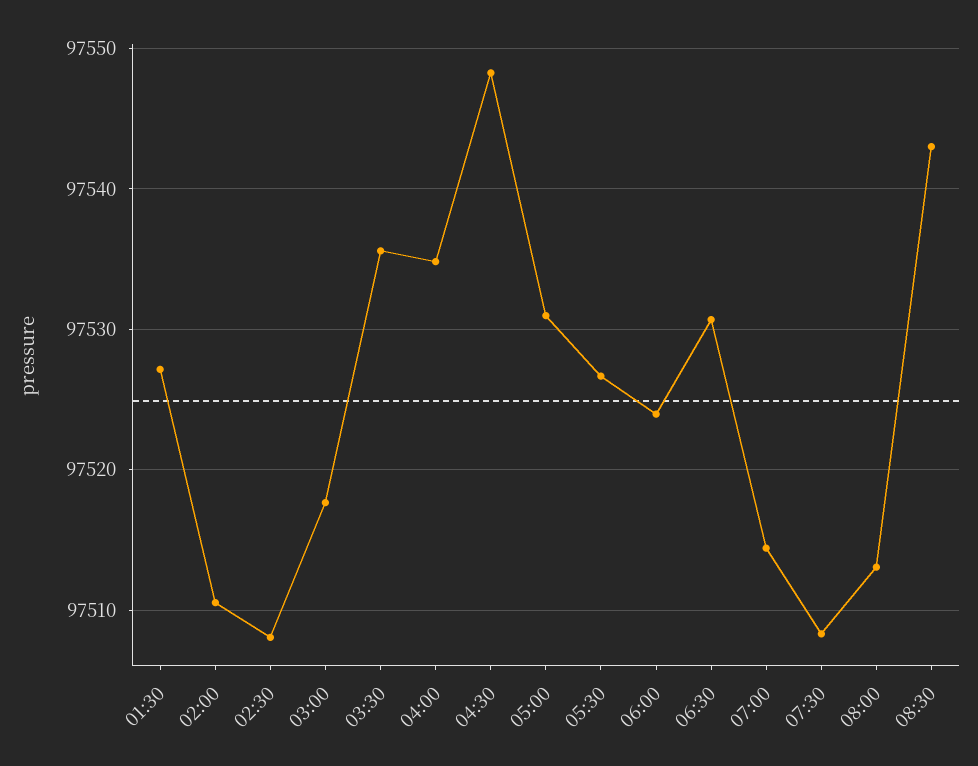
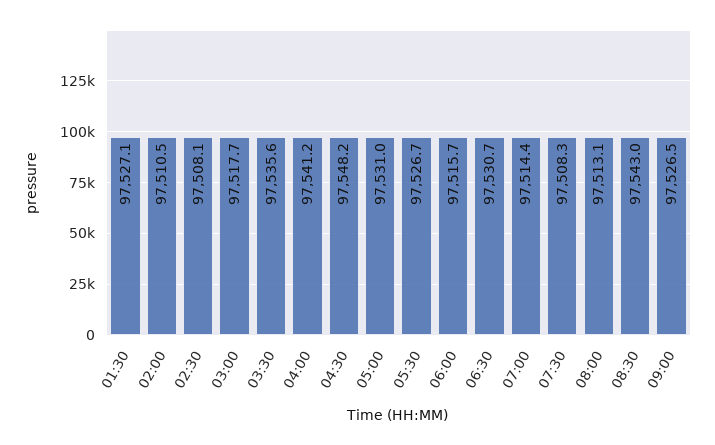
04:00: 97535 -> 97541.2
06:00: 97524 -> 97515.7
09:00: none -> 97526.5

